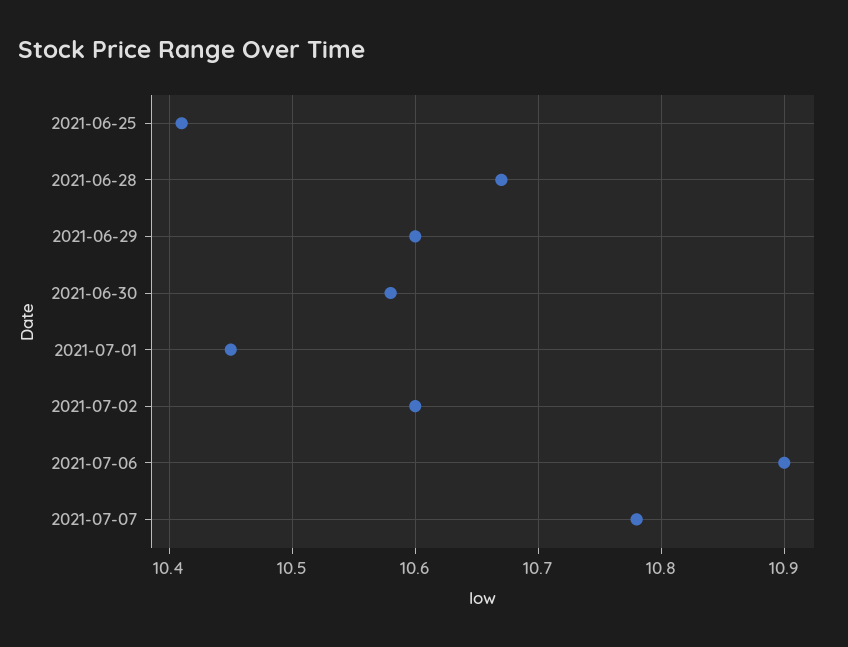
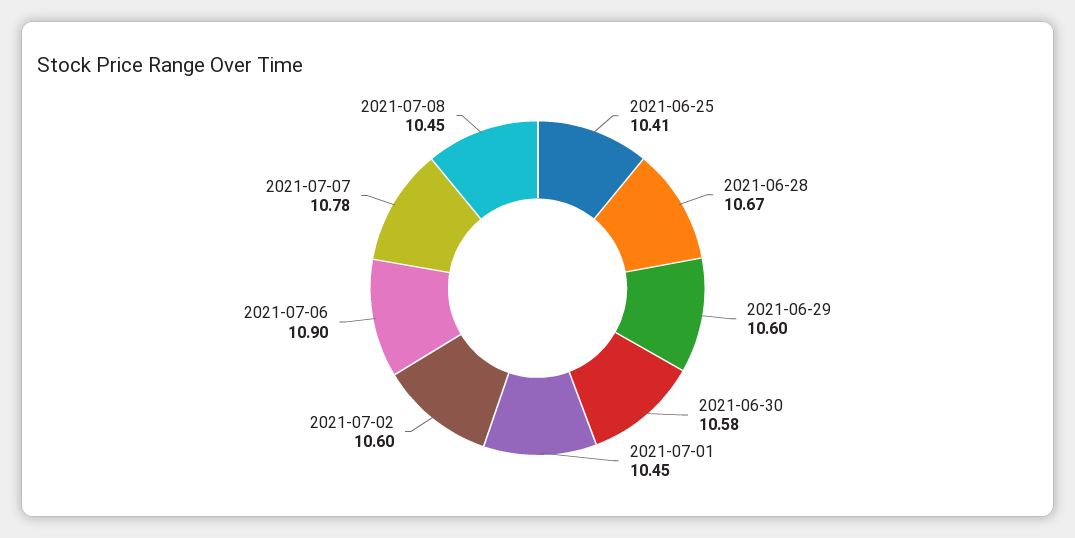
2021-07-08: none -> 10.45

